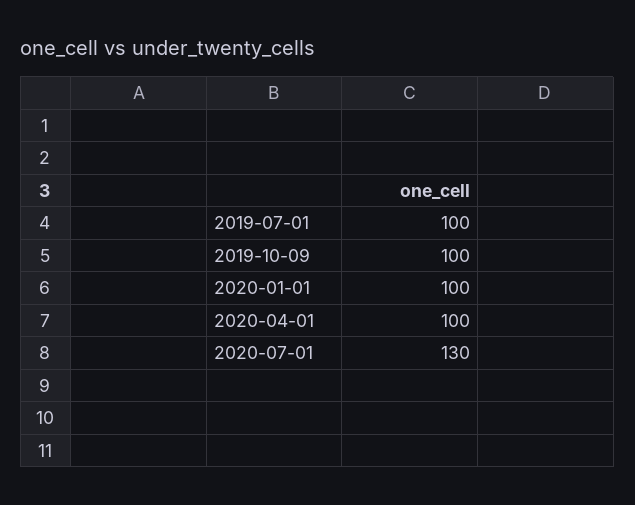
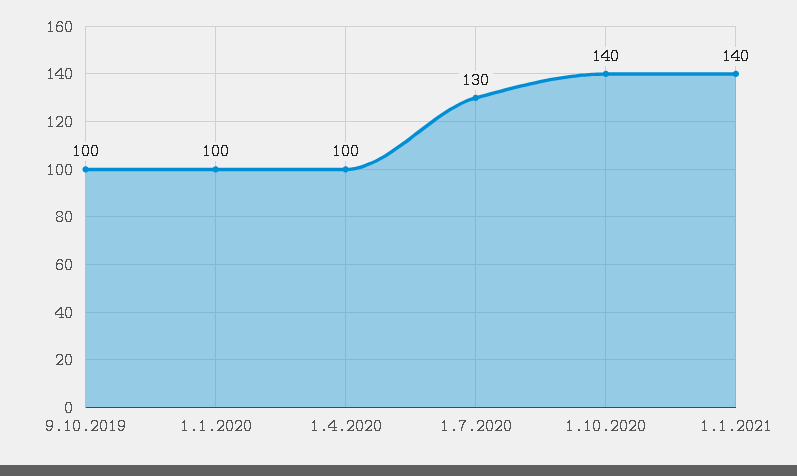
2019-07-01: 100 -> none
1.10.2020: none -> 140
1.1.2021: none -> 140

